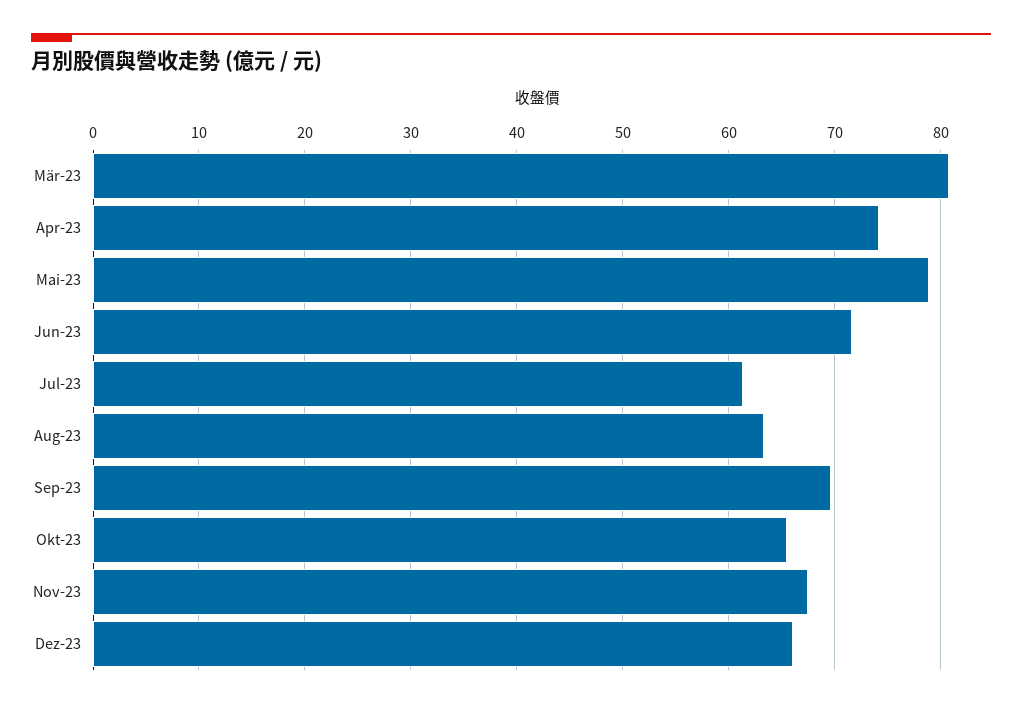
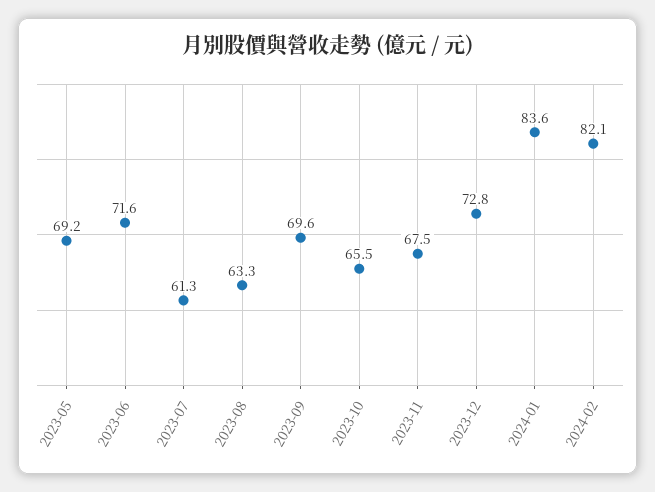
Mär-23: 81 -> none
Apr-23: 74 -> none
Mai-23: 79 -> 69.2
Dez-23: 66 -> 72.8
2024-01: none -> 83.6
2024-02: none -> 82.1

